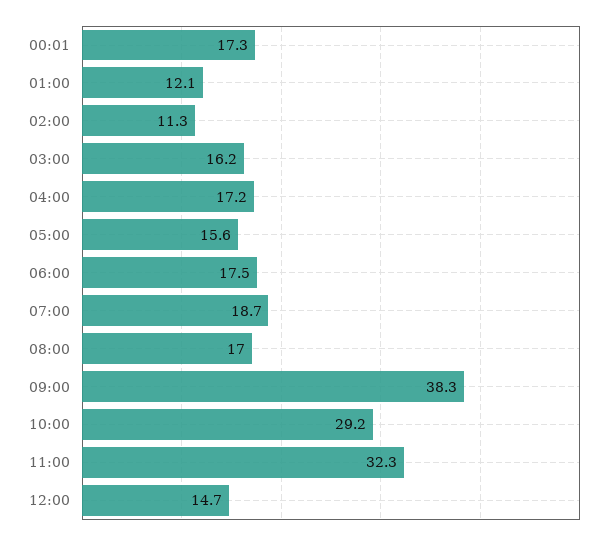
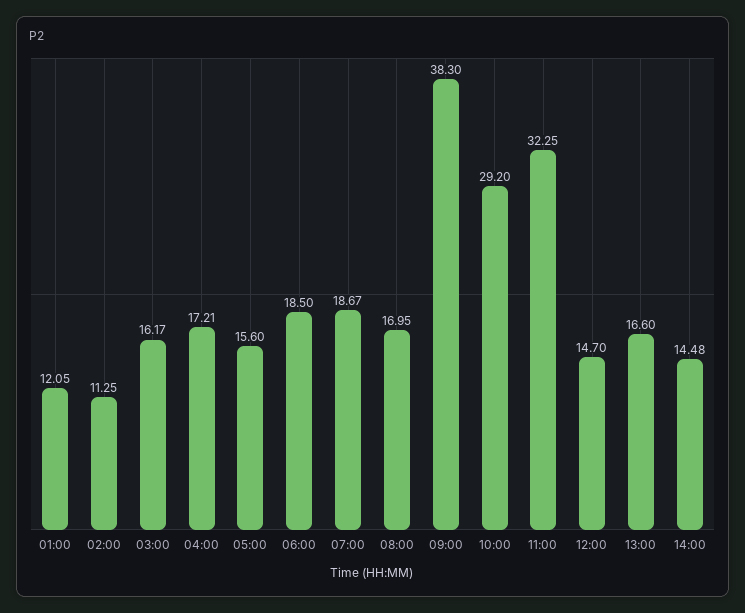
00:01: 17.3 -> none
06:00: 17.5 -> 18.5
13:00: none -> 16.6
14:00: none -> 14.48

